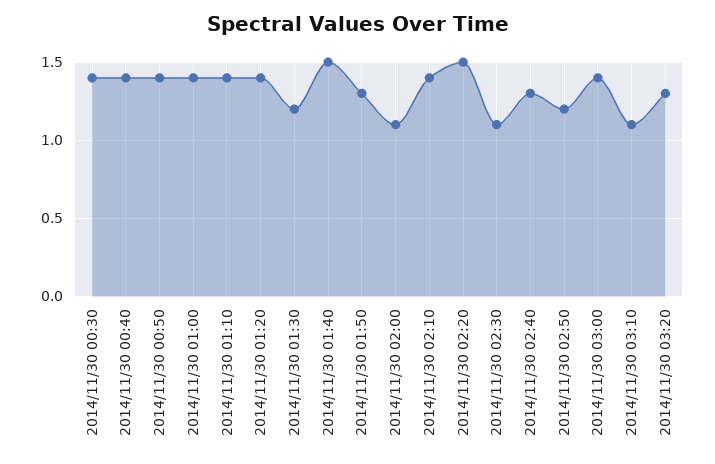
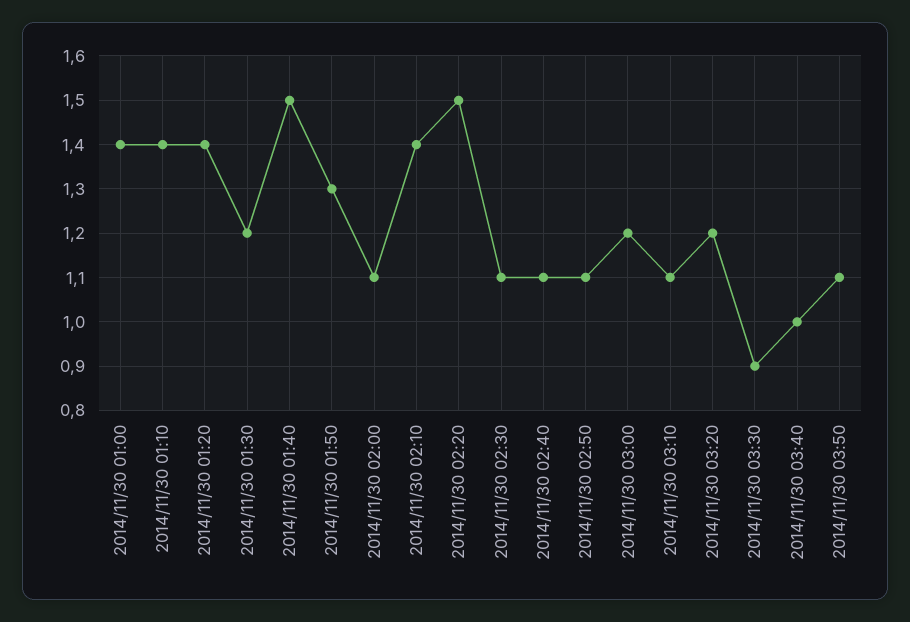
2014/11/30 00:30: 1.4 -> none
2014/11/30 00:40: 1.4 -> none
2014/11/30 00:50: 1.4 -> none
2014/11/30 02:40: 1.3 -> 1.1
2014/11/30 02:50: 1.2 -> 1.1
2014/11/30 03:00: 1.4 -> 1.2
2014/11/30 03:20: 1.3 -> 1.2
2014/11/30 03:30: none -> 0.9
2014/11/30 03:40: none -> 1
2014/11/30 03:50: none -> 1.1

